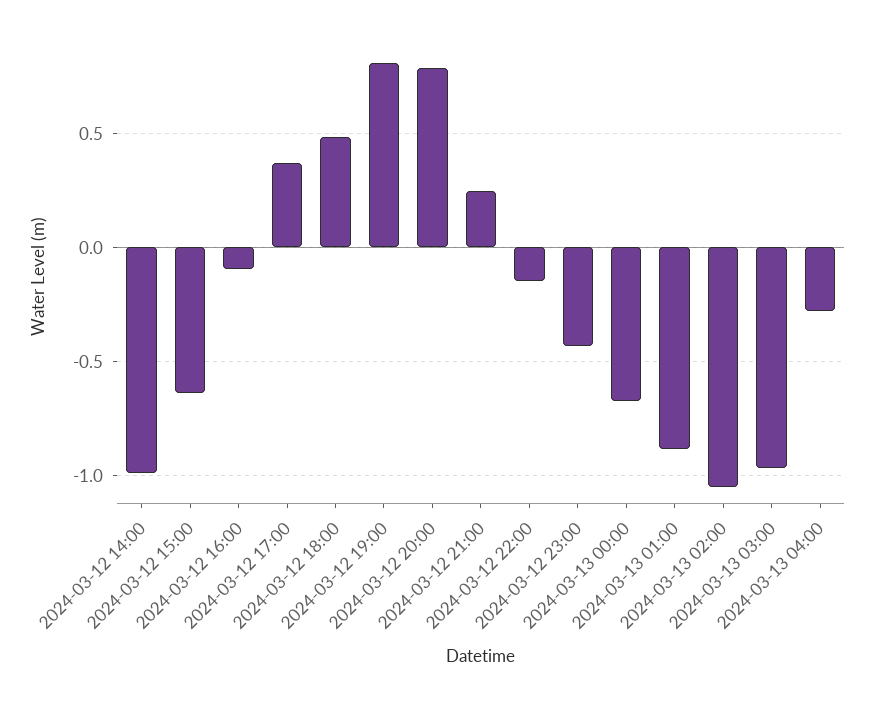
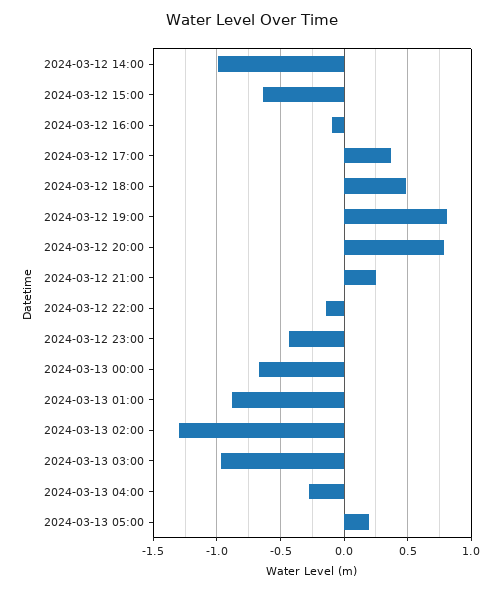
2024-03-13 02:00: -1.05 -> -1.3
2024-03-13 05:00: none -> 0.2

